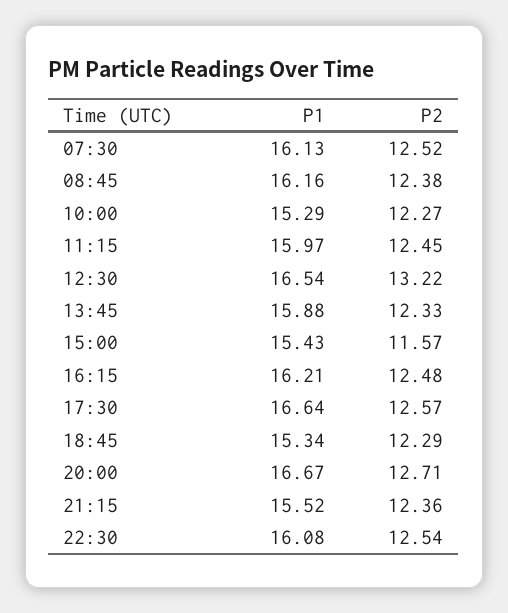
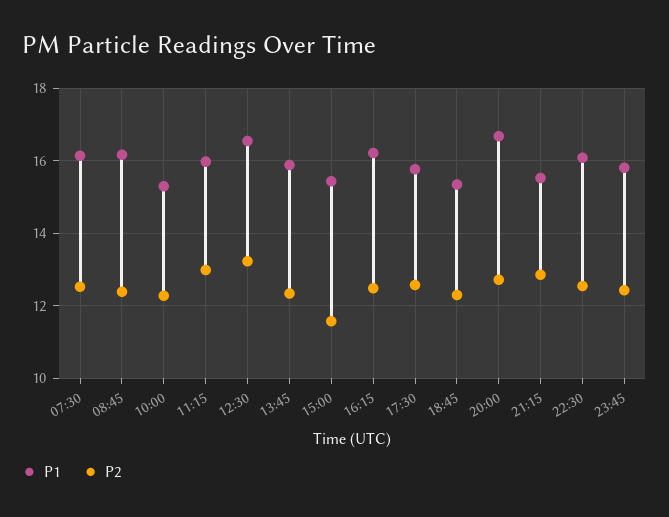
P2, 11:15: 12.45 -> 13
P1, 17:30: 16.64 -> 15.8
P2, 21:15: 12.36 -> 12.8
P1, 23:45: none -> 15.8
P2, 23:45: none -> 12.4

